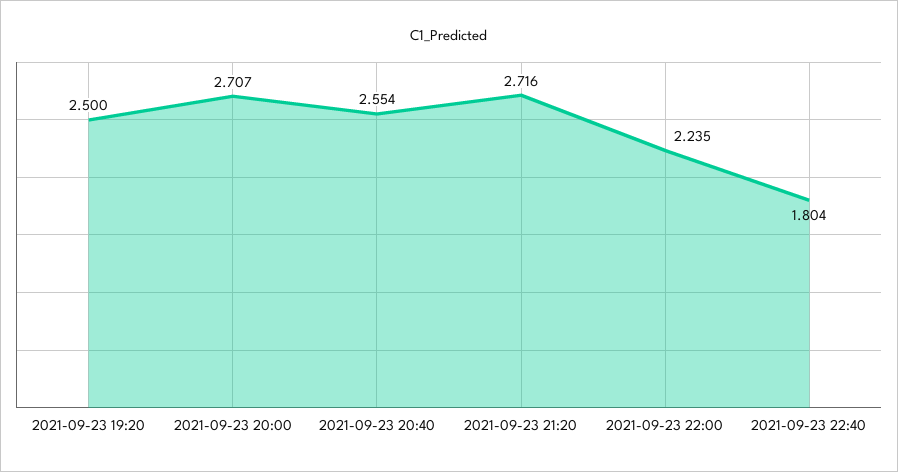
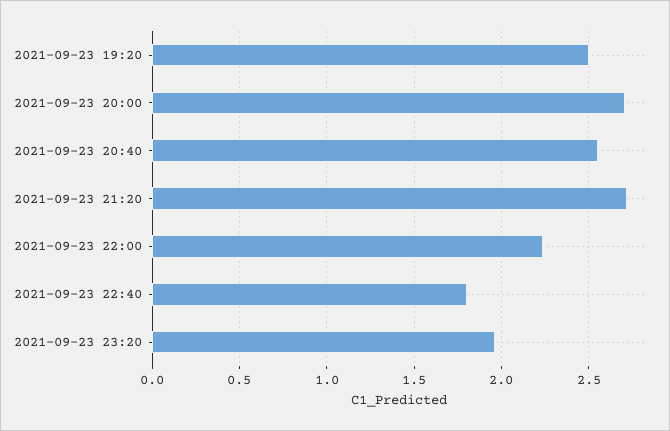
2021-09-23 23:20: none -> 1.95

